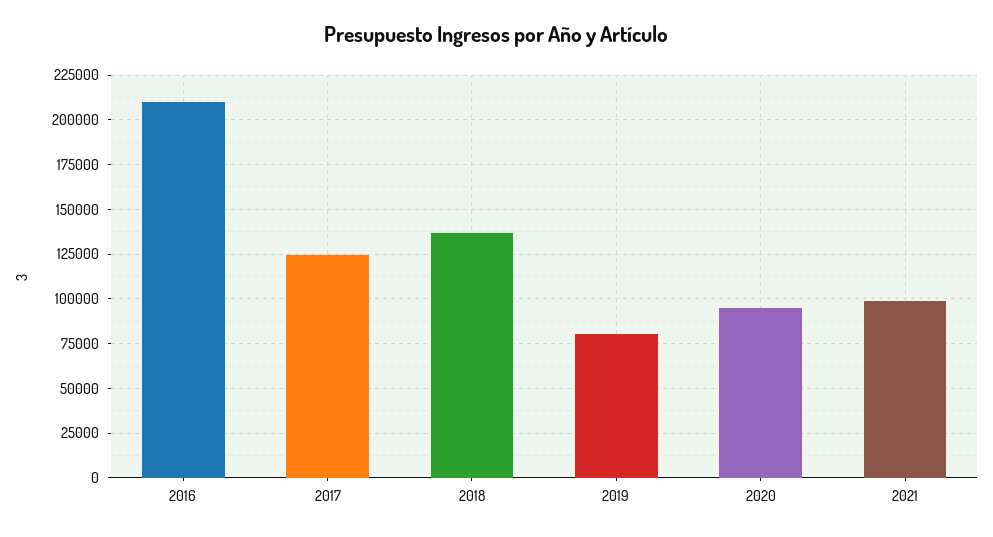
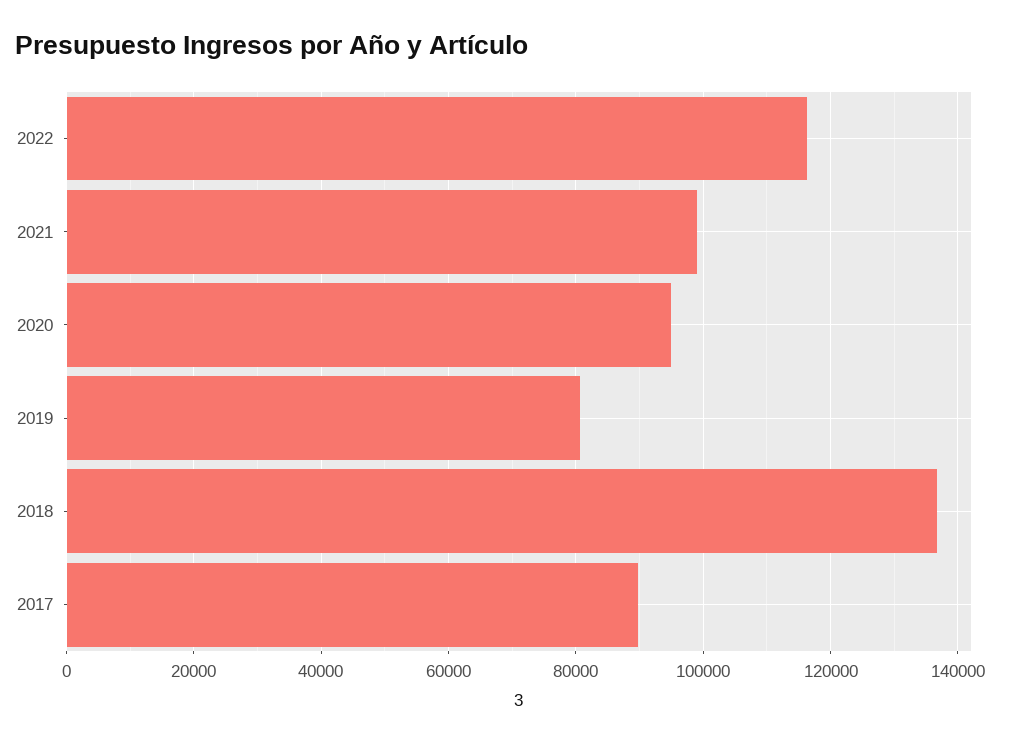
2016: 210000 -> none
2017: 125000 -> 90000
2022: none -> 116000

